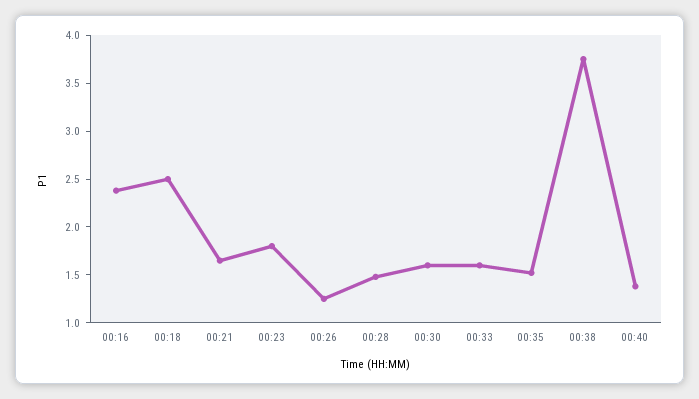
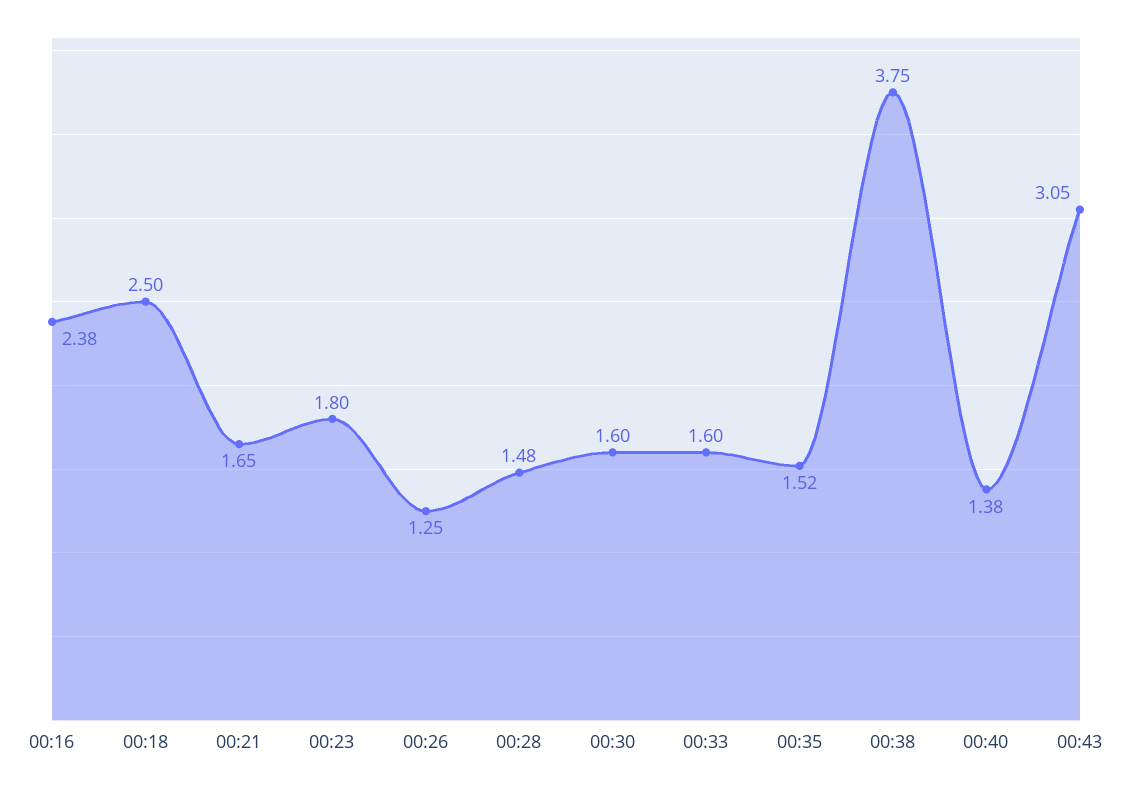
00:43: none -> 3.05

